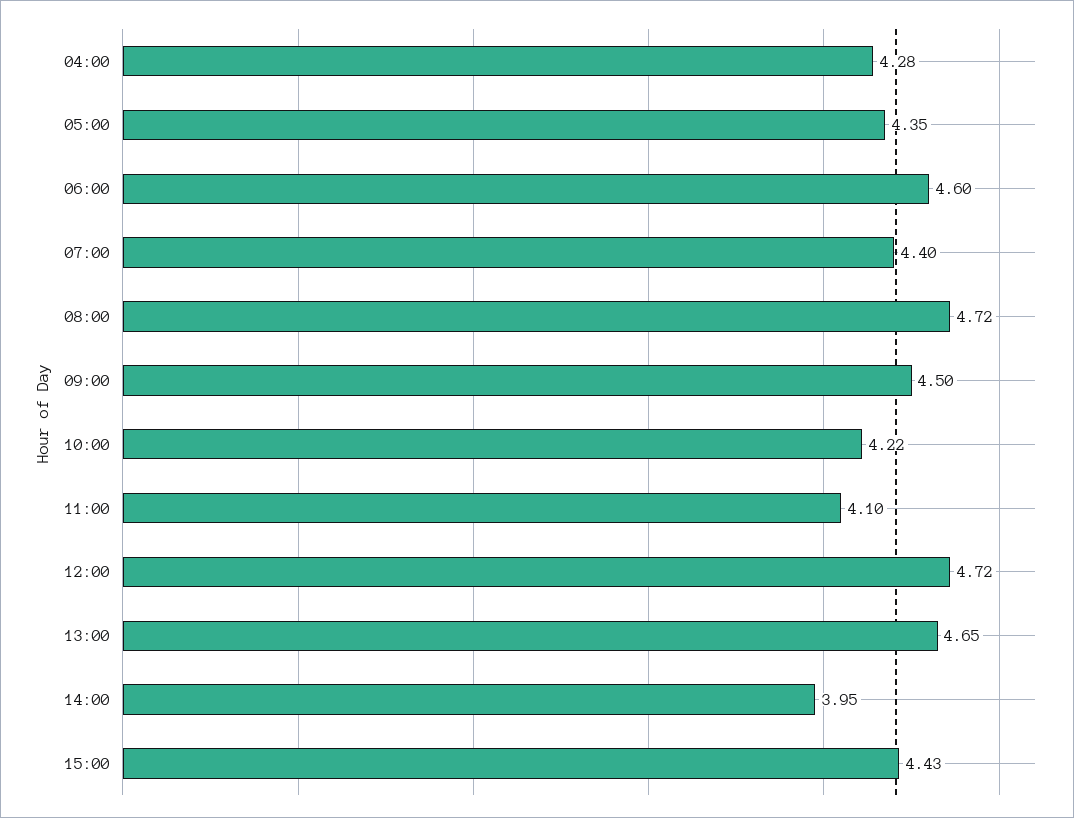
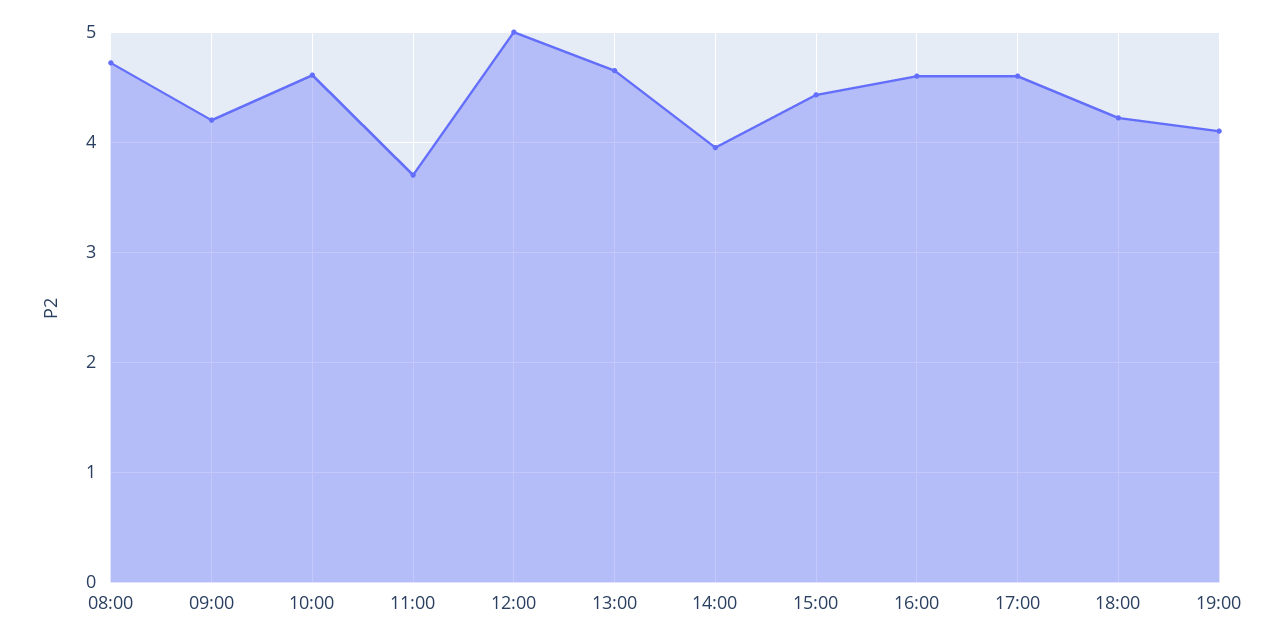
04:00: 4.28 -> none
05:00: 4.35 -> none
06:00: 4.6 -> none
07:00: 4.4 -> none
09:00: 4.5 -> 4.2
10:00: 4.22 -> 4.6
11:00: 4.1 -> 3.7
12:00: 4.72 -> 5
16:00: none -> 4.6
17:00: none -> 4.6
18:00: none -> 4.2
19:00: none -> 4.1

